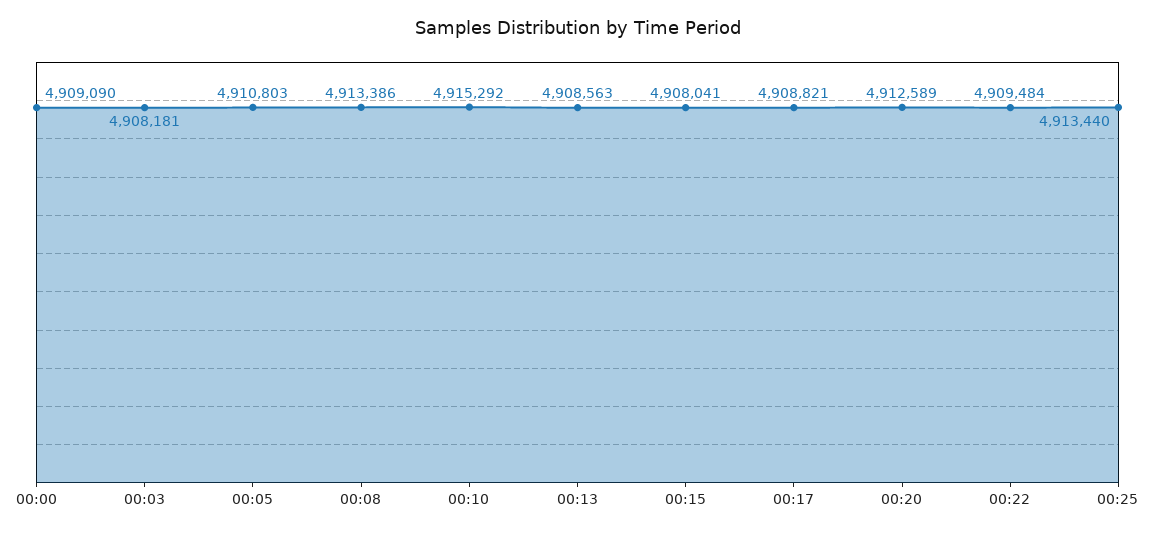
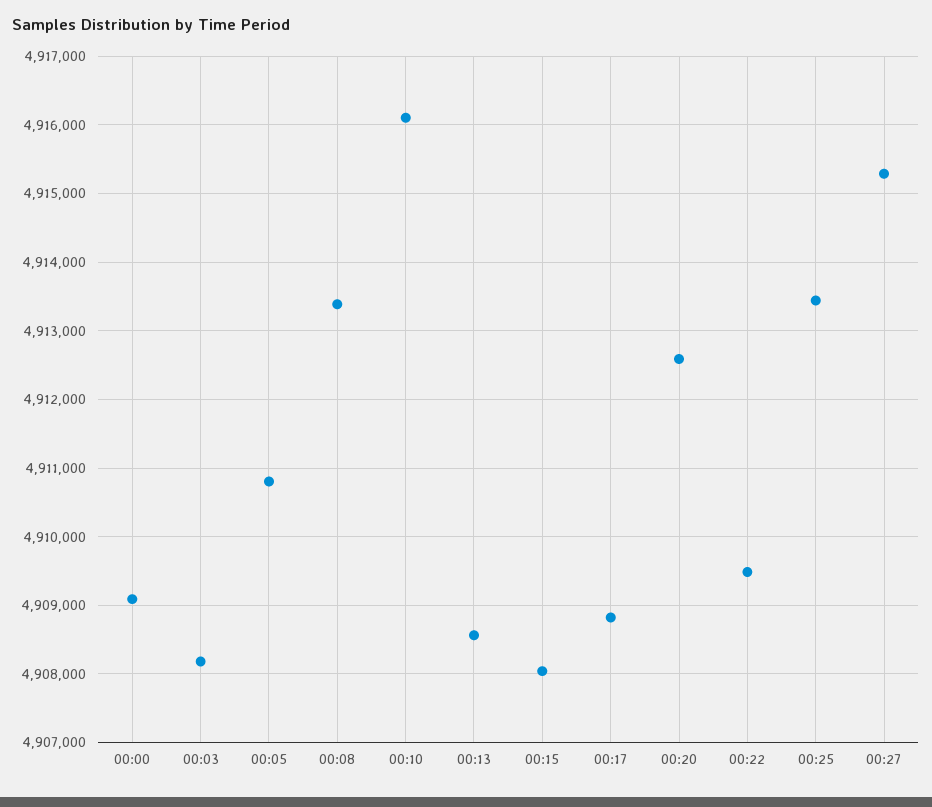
00:10: 4915292 -> 4916100
00:27: none -> 4915300

